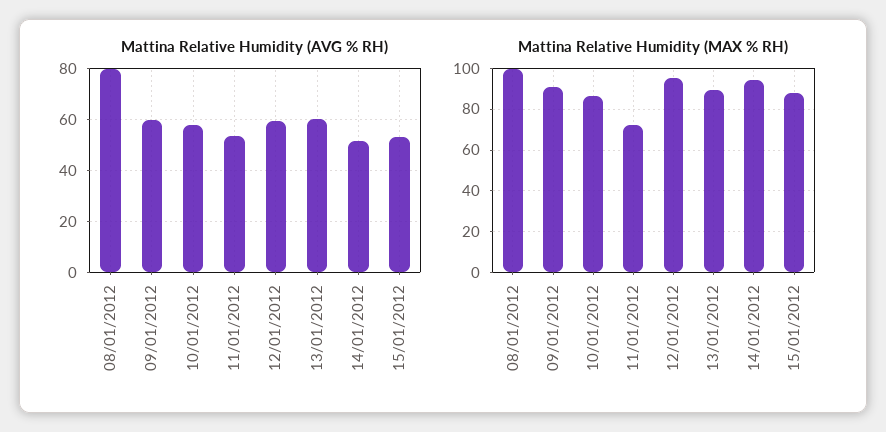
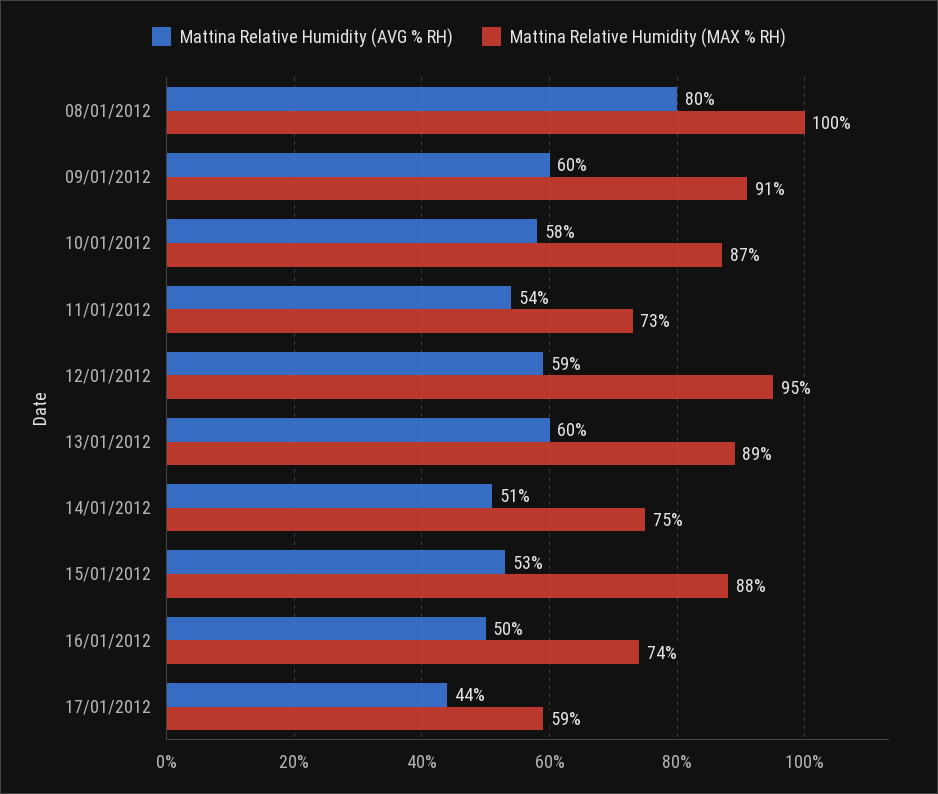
Mattina Relative Humidity (MAX % RH), 14/01/2012: 95 -> 75
Mattina Relative Humidity (AVG % RH), 16/01/2012: none -> 50
Mattina Relative Humidity (MAX % RH), 16/01/2012: none -> 74
Mattina Relative Humidity (AVG % RH), 17/01/2012: none -> 44
Mattina Relative Humidity (MAX % RH), 17/01/2012: none -> 59

